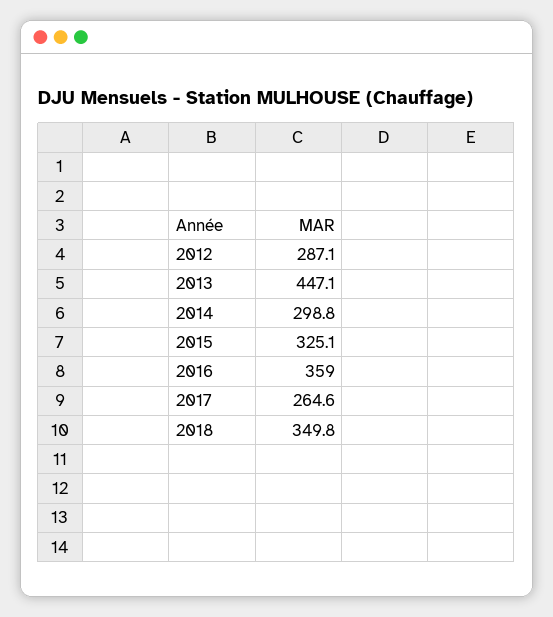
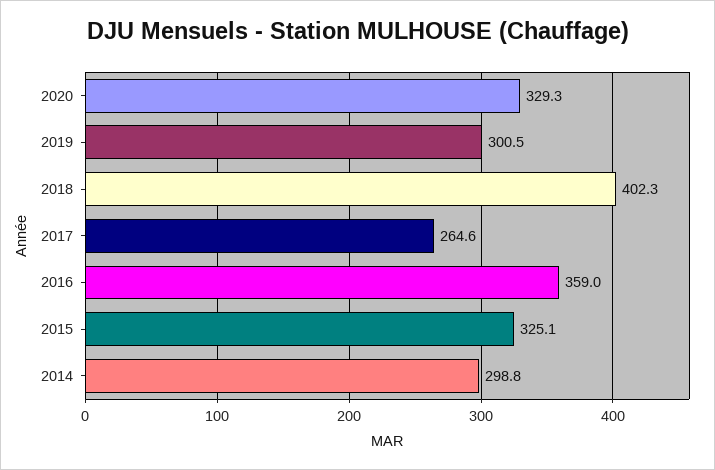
2012: 287.1 -> none
2013: 447.1 -> none
2018: 349.8 -> 402.3
2020: none -> 329.3
2019: none -> 300.5

